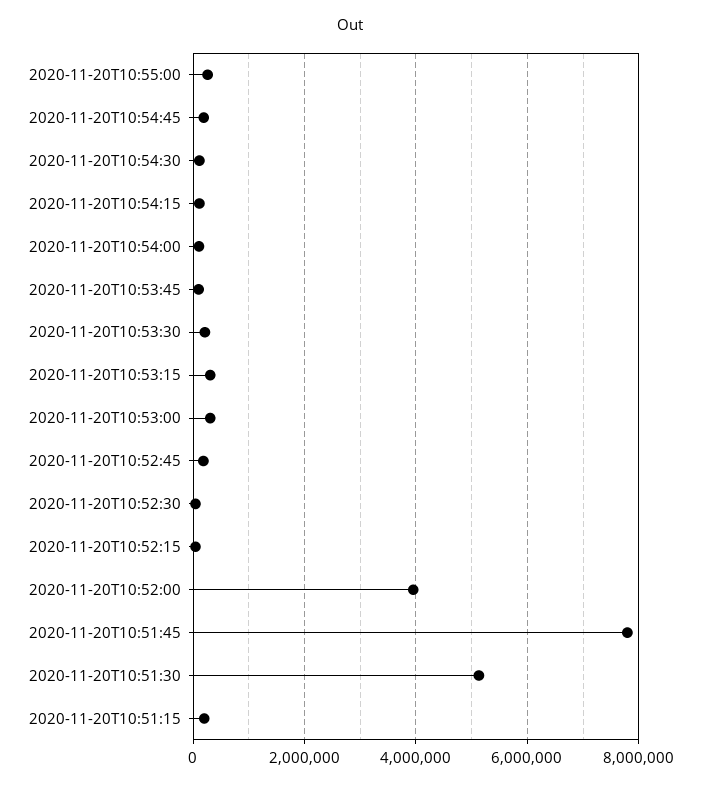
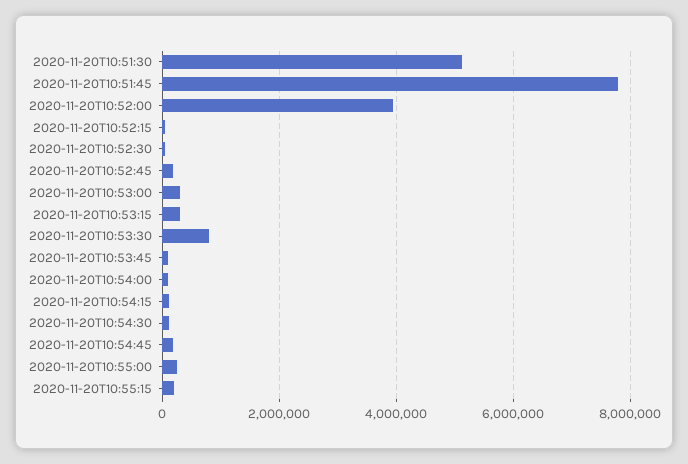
2020-11-20T10:53:30: 200000 -> 800000
2020-11-20T10:51:15: 200000 -> none
2020-11-20T10:55:15: none -> 200000

